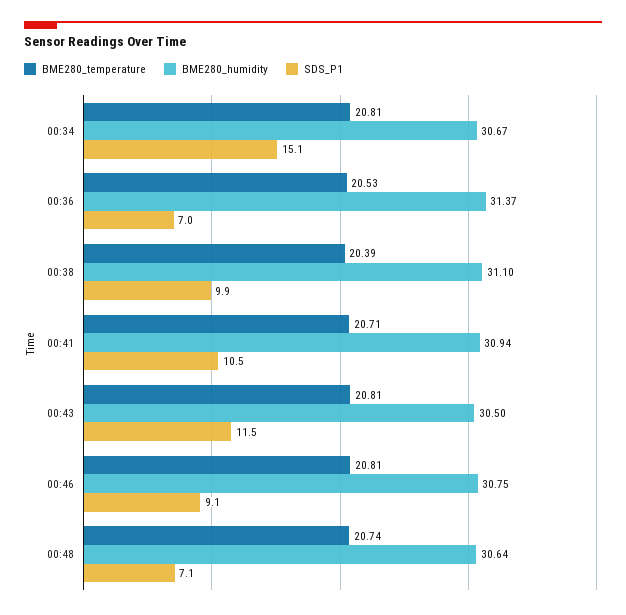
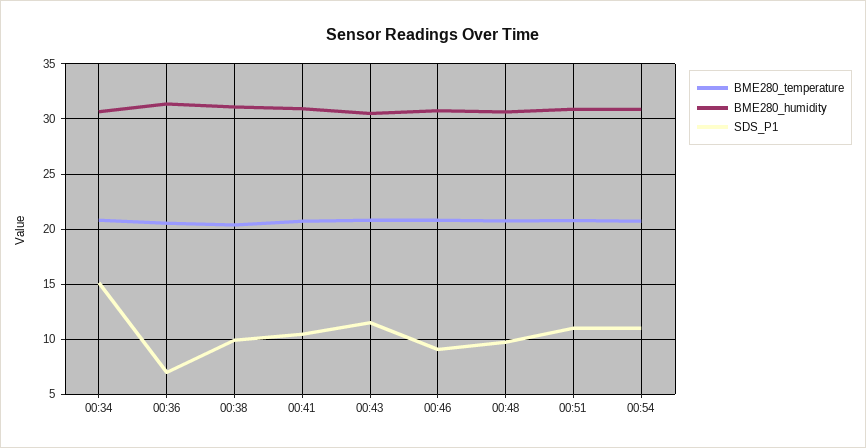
SDS_P1, 00:48: 7.1 -> 10
BME280_temperature, 00:51: none -> 21
BME280_humidity, 00:51: none -> 31
SDS_P1, 00:51: none -> 11
BME280_temperature, 00:54: none -> 21
BME280_humidity, 00:54: none -> 31
SDS_P1, 00:54: none -> 11

